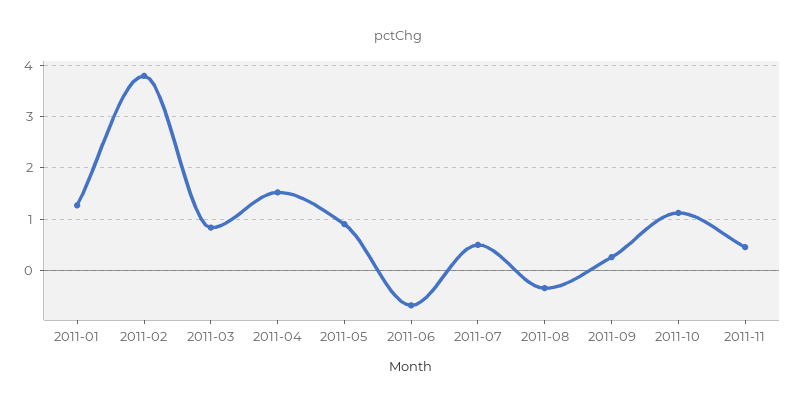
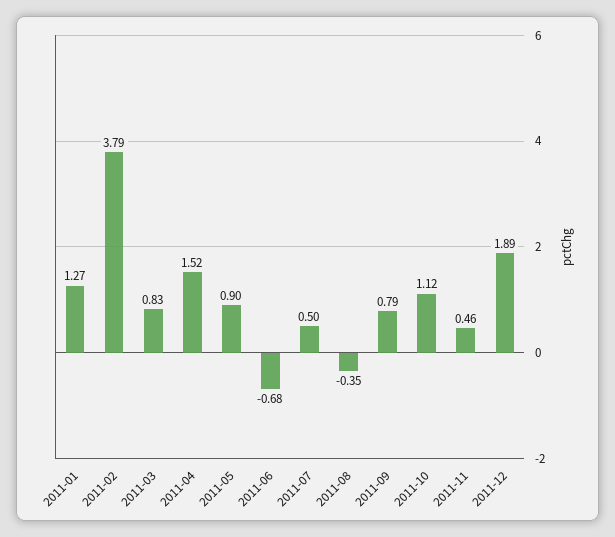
2011-09: 0.2 -> 0.79
2011-12: none -> 1.89

